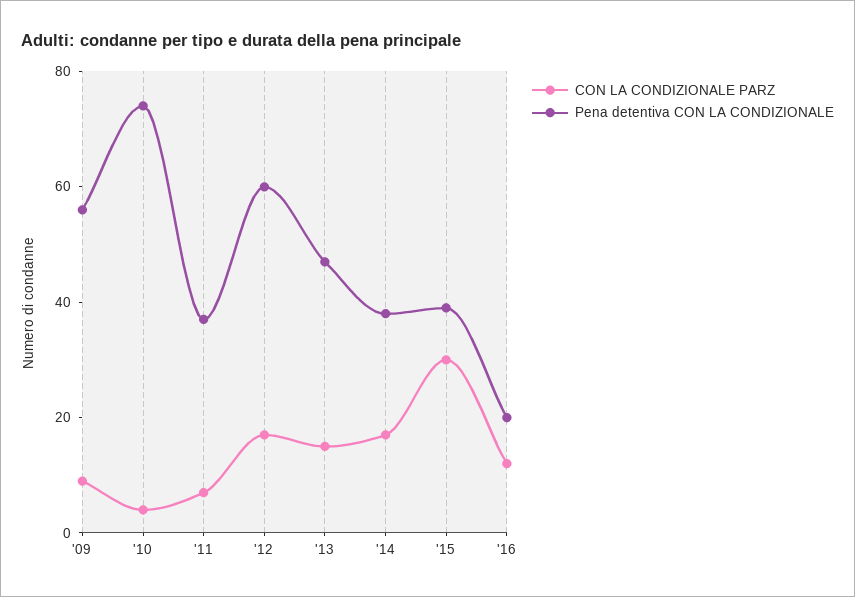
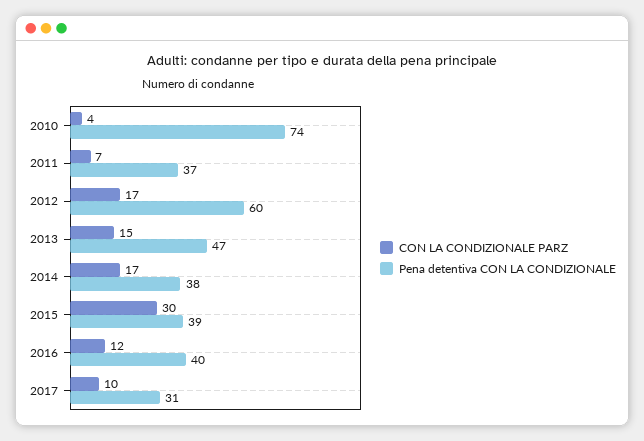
CON LA CONDIZIONALE PARZ, '09: 10 -> none
Pena detentiva CON LA CONDIZIONALE, '09: 55 -> none
Pena detentiva CON LA CONDIZIONALE, '16: 20 -> 40
CON LA CONDIZIONALE PARZ, 2017: none -> 10
Pena detentiva CON LA CONDIZIONALE, 2017: none -> 31

